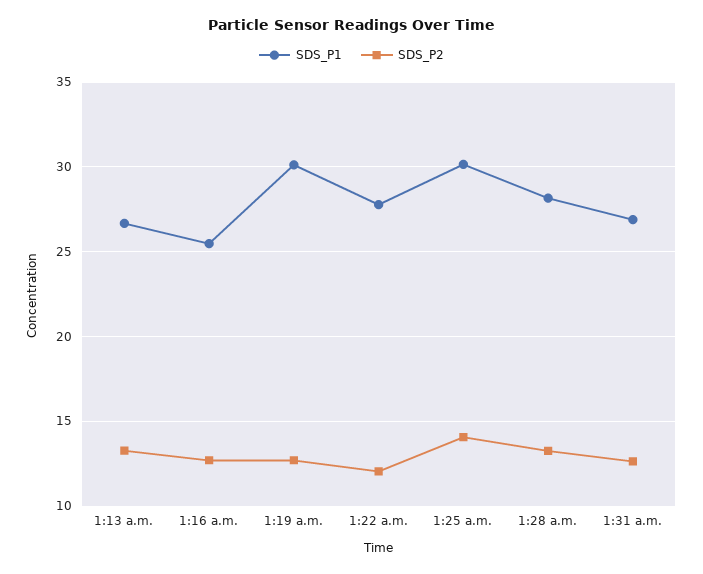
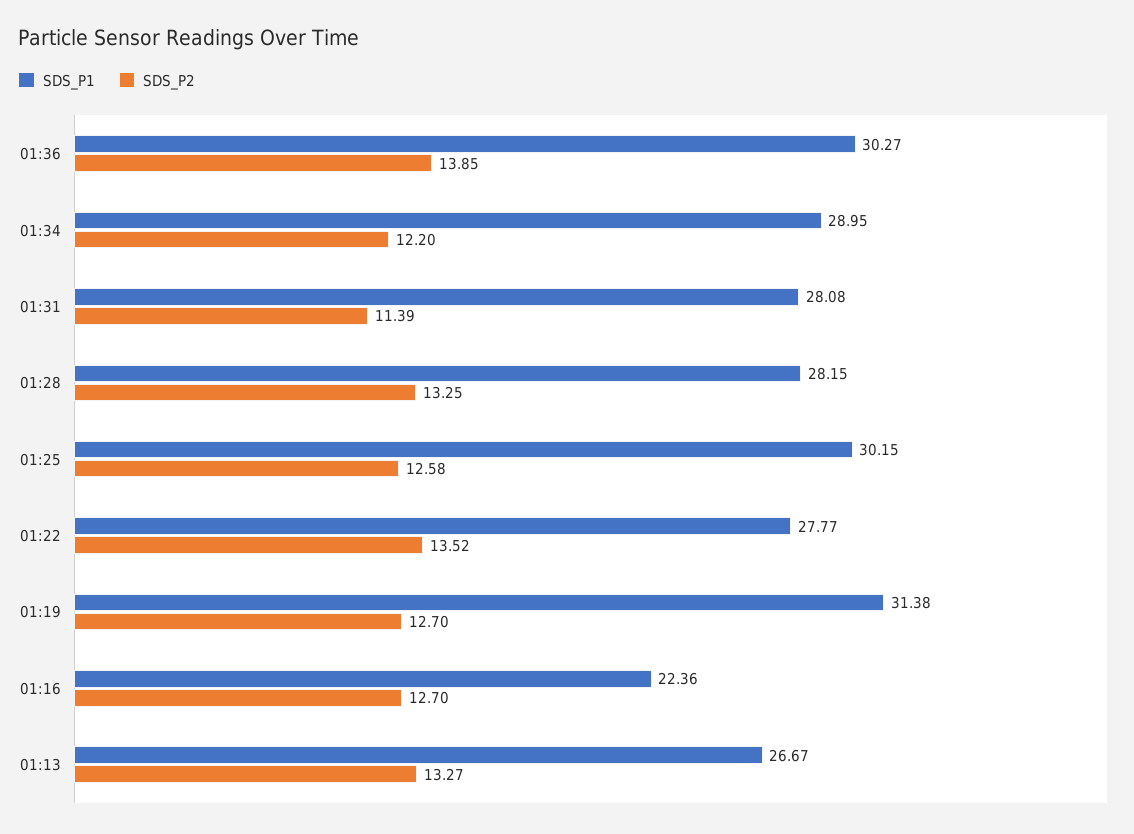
SDS_P1, 1:16 a.m.: 25.5 -> 22.36
SDS_P1, 1:19 a.m.: 30 -> 31.38
SDS_P2, 1:22 a.m.: 12 -> 13.52
SDS_P2, 1:25 a.m.: 14 -> 12.58
SDS_P1, 1:31 a.m.: 27 -> 28.08
SDS_P2, 1:31 a.m.: 12.5 -> 11.39
SDS_P1, 01:36: none -> 30.27
SDS_P2, 01:36: none -> 13.85
SDS_P1, 01:34: none -> 28.95
SDS_P2, 01:34: none -> 12.2

